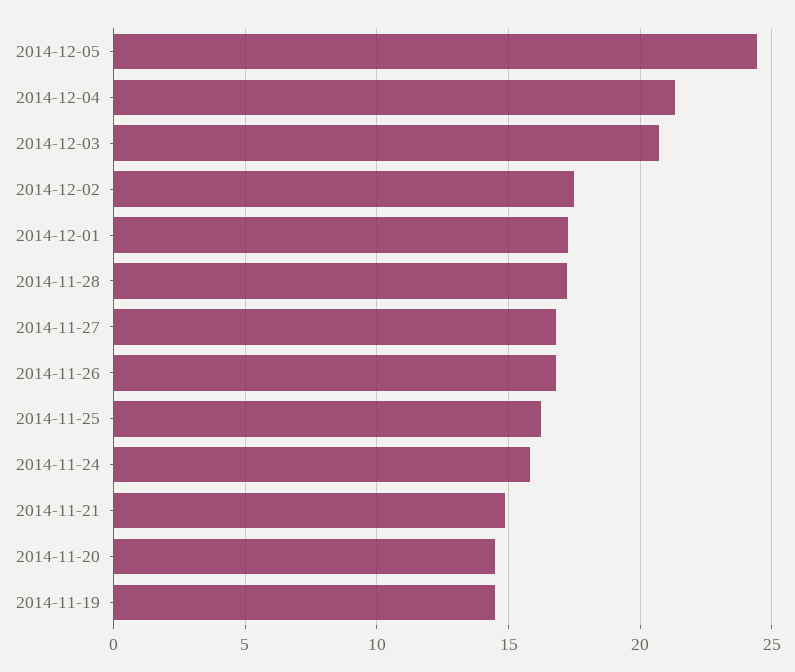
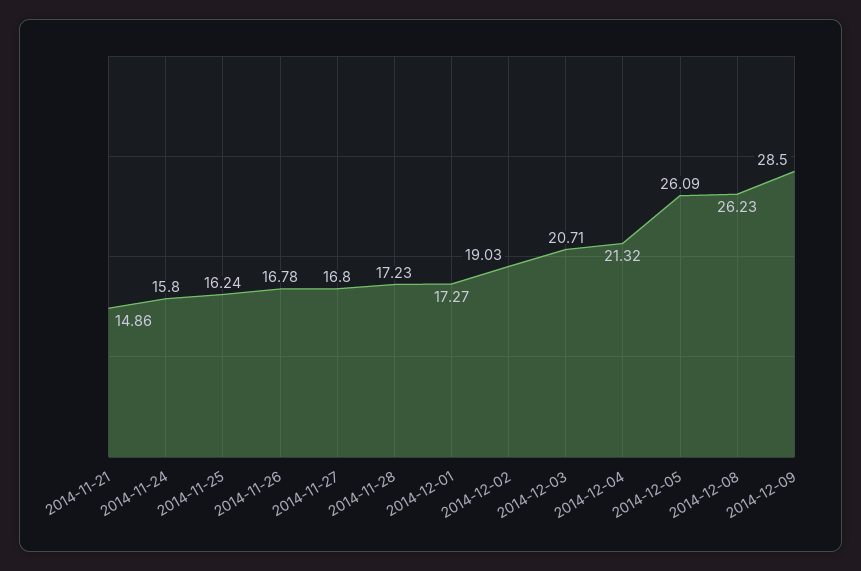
2014-12-05: 24.5 -> 26.09
2014-12-02: 17.5 -> 19.03
2014-11-20: 14.5 -> none
2014-11-19: 14.5 -> none
2014-12-08: none -> 26.23
2014-12-09: none -> 28.5

